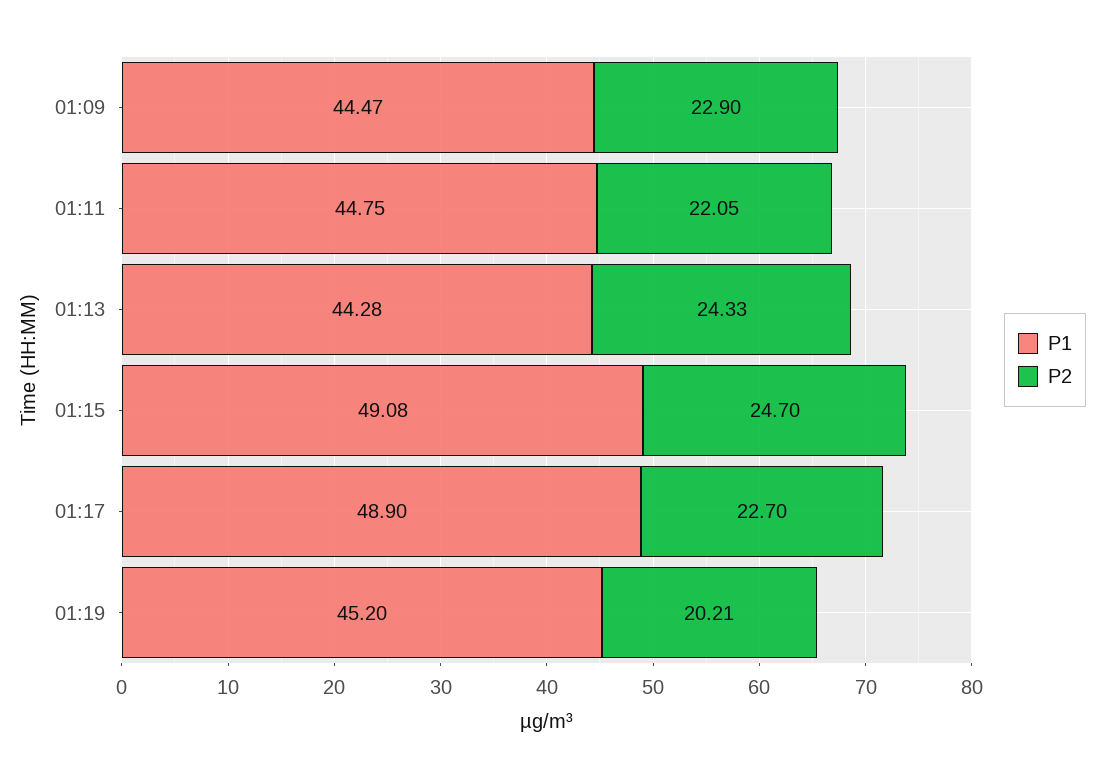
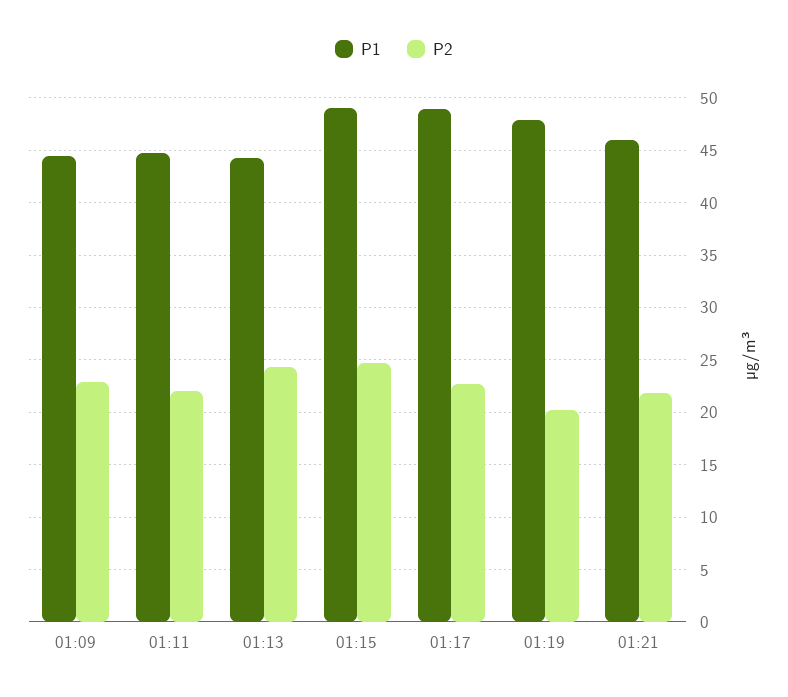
P1, 01:19: 45.2 -> 48
P1, 01:21: none -> 46
P2, 01:21: none -> 22

